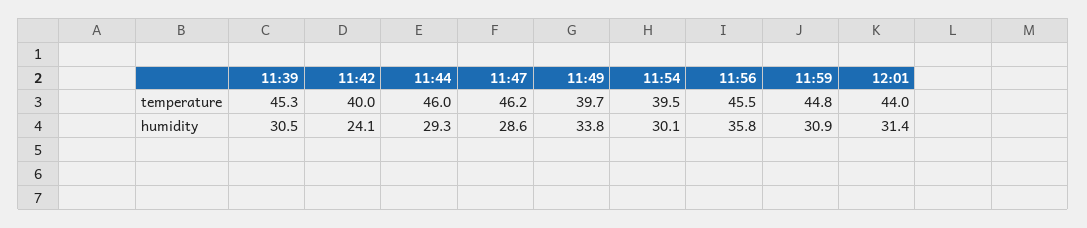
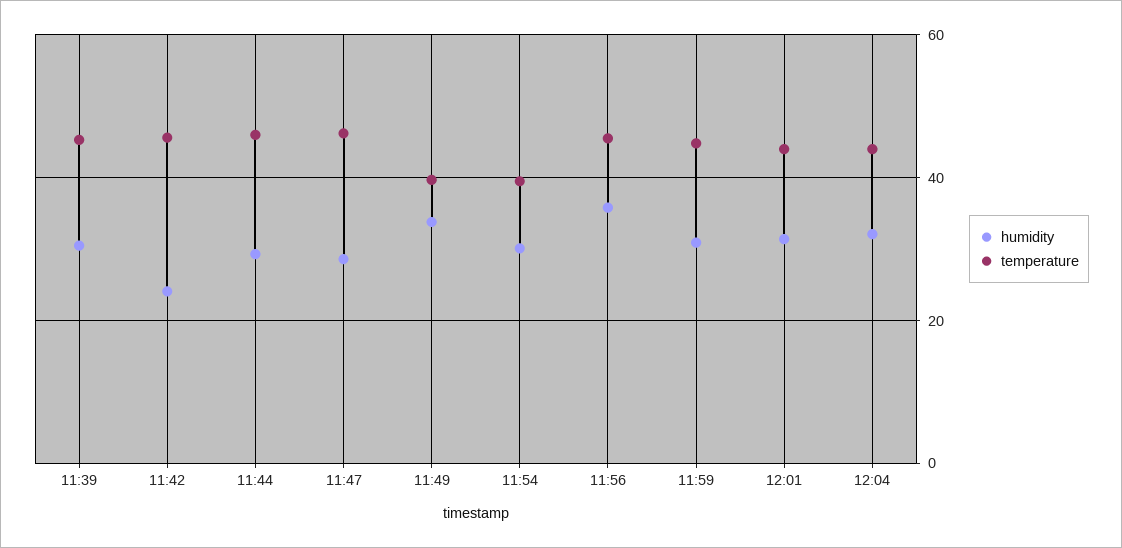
temperature, 11:42: 40 -> 46
humidity, 12:04: none -> 32
temperature, 12:04: none -> 44

